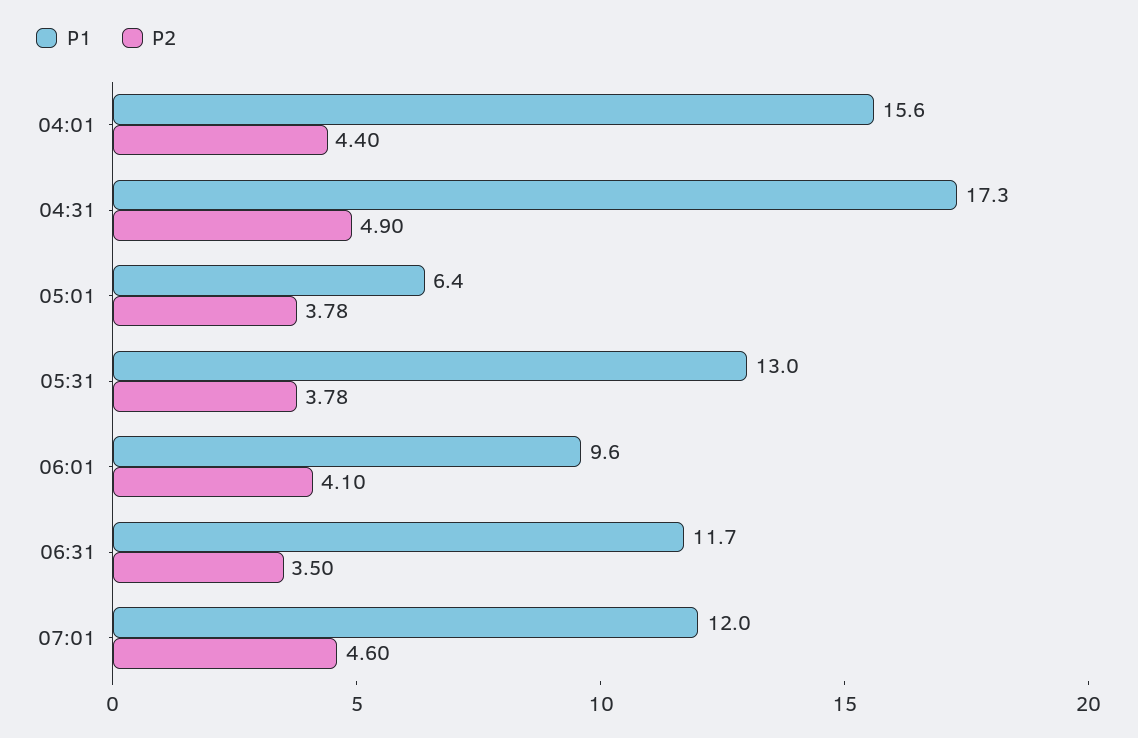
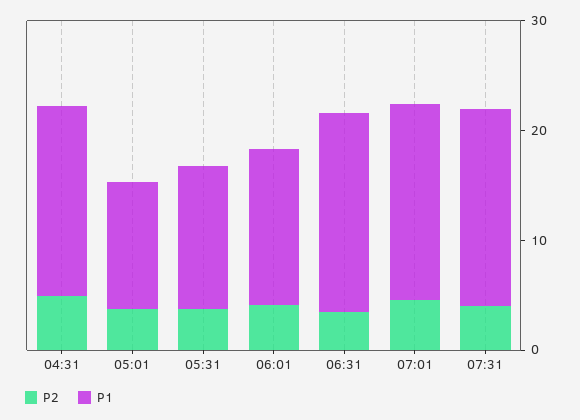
P1, 04:01: 15.6 -> none
P2, 04:01: 4.4 -> none
P1, 05:01: 6.4 -> 12
P1, 06:01: 9.6 -> 14
P1, 06:31: 11.7 -> 18
P1, 07:01: 12 -> 18
P2, 07:31: none -> 4
P1, 07:31: none -> 18

